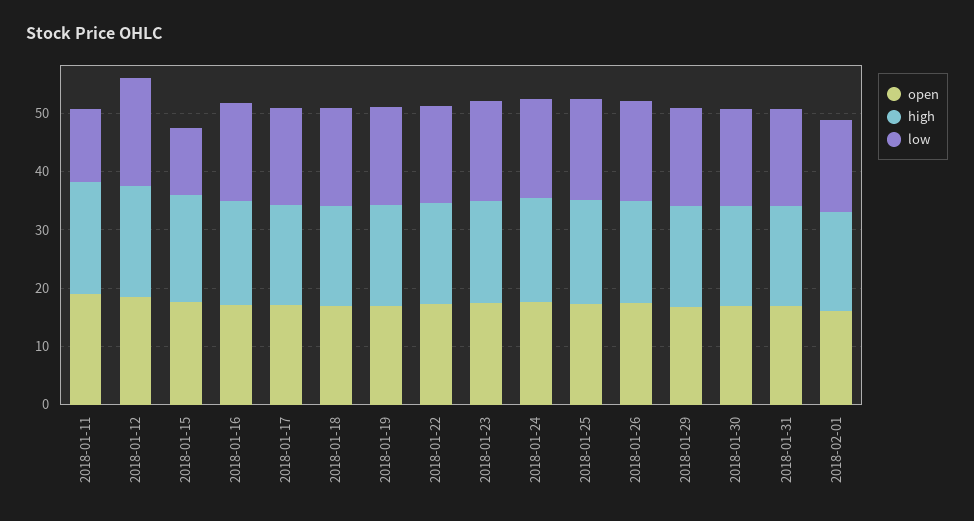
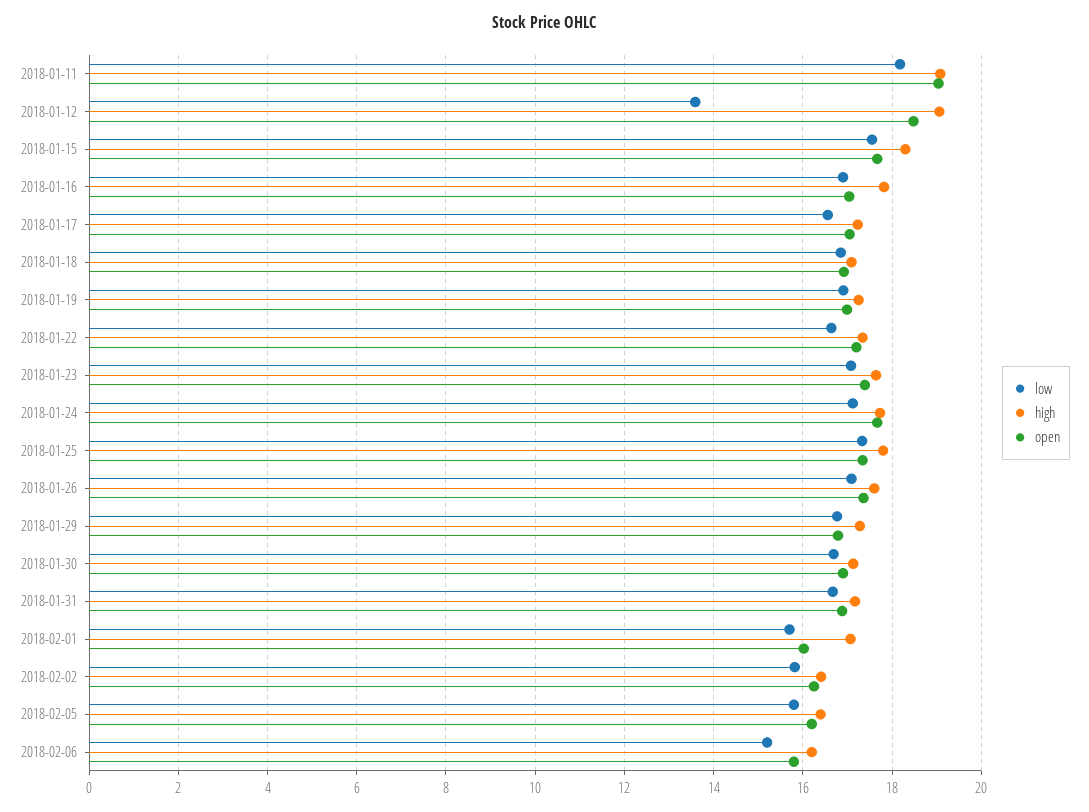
low, 2018-01-11: 12 -> 18.2
low, 2018-01-12: 18 -> 13.6
low, 2018-01-15: 12 -> 17.6
low, 2018-02-02: none -> 15.8
high, 2018-02-02: none -> 16.4
open, 2018-02-02: none -> 16.2
low, 2018-02-05: none -> 15.8
high, 2018-02-05: none -> 16.4
open, 2018-02-05: none -> 16.2
low, 2018-02-06: none -> 15.2
high, 2018-02-06: none -> 16.2
open, 2018-02-06: none -> 15.8

